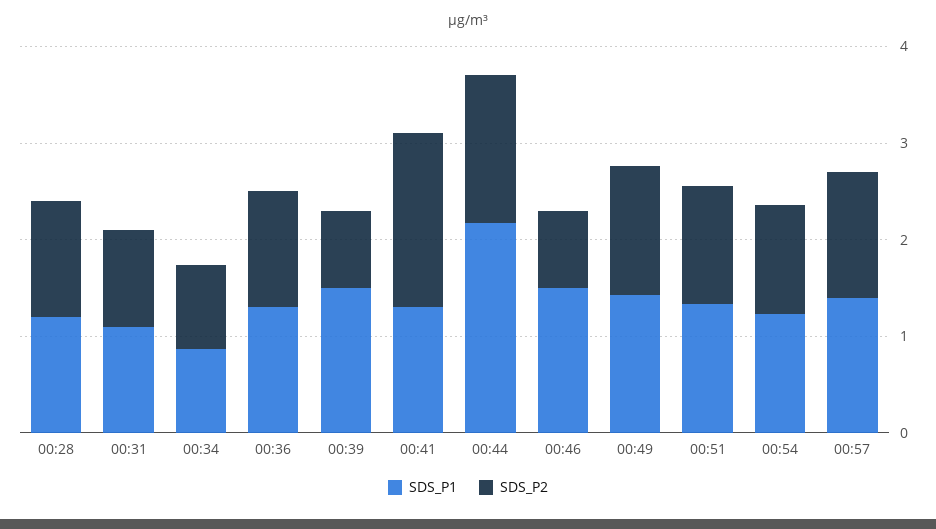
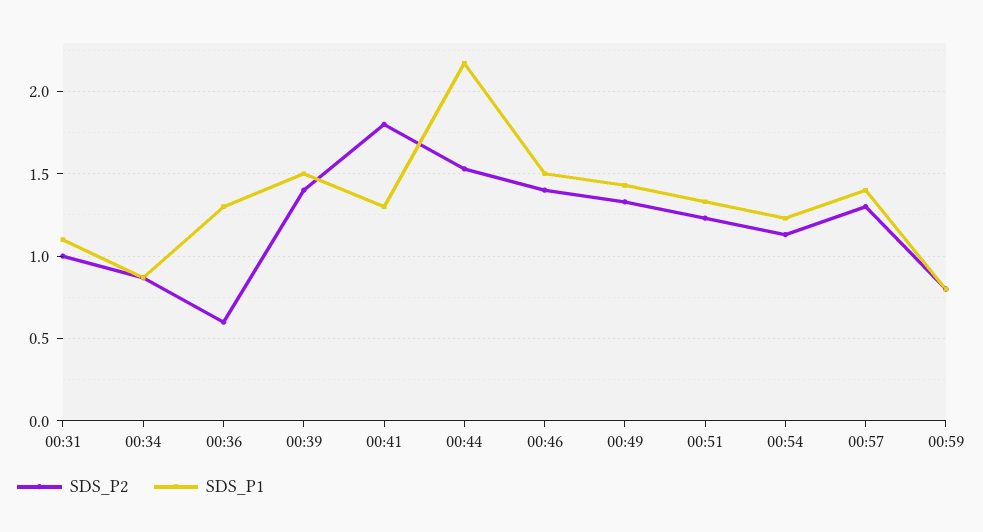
SDS_P1, 00:28: 1.2 -> none
SDS_P2, 00:28: 1.2 -> none
SDS_P2, 00:36: 1.2 -> 0.6
SDS_P2, 00:39: 0.8 -> 1.4
SDS_P2, 00:46: 0.8 -> 1.4
SDS_P2, 00:59: none -> 0.8
SDS_P1, 00:59: none -> 0.8

